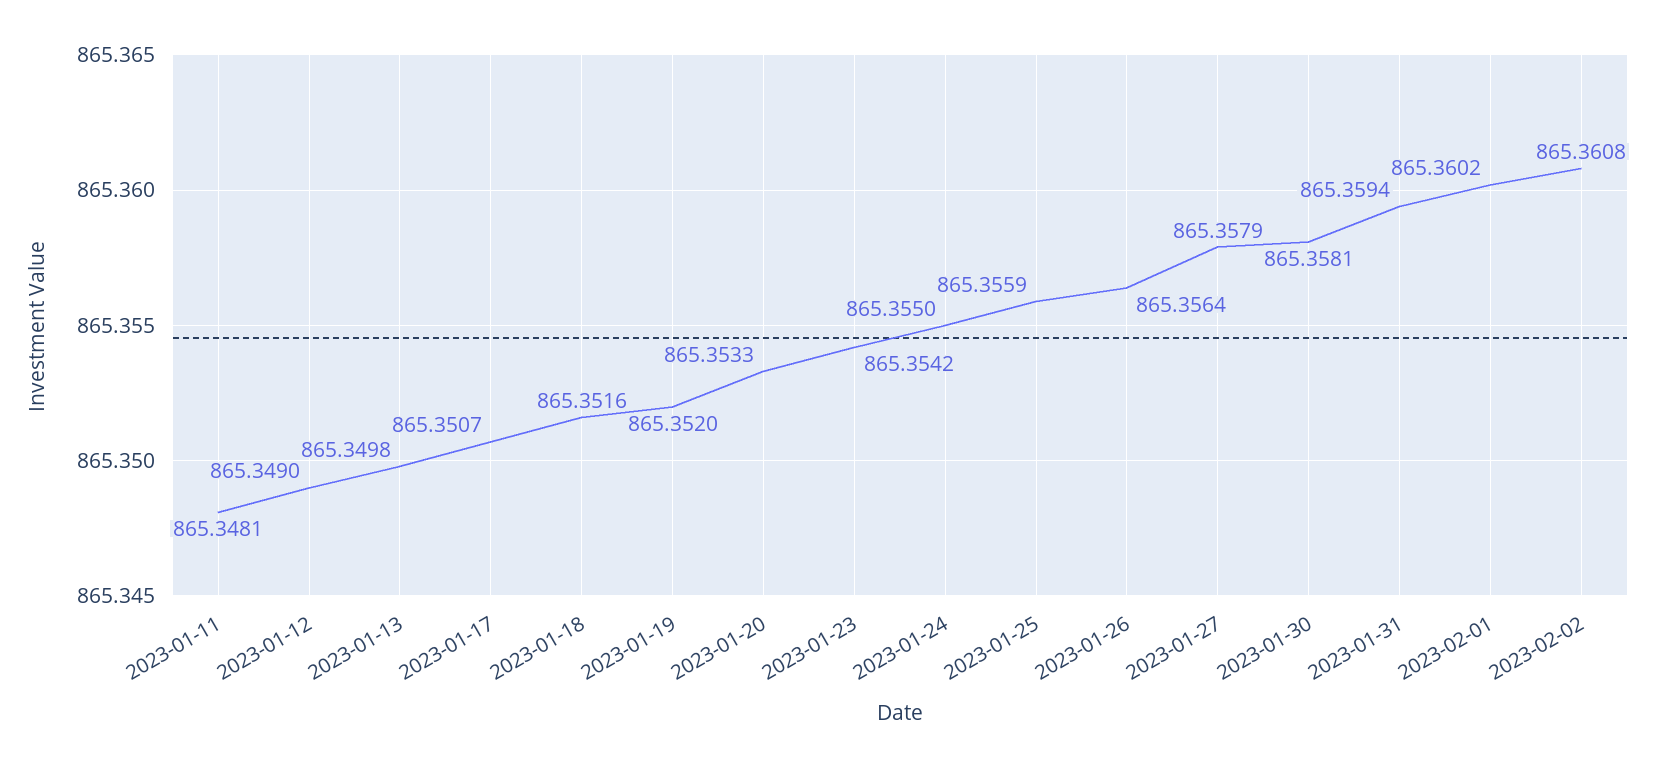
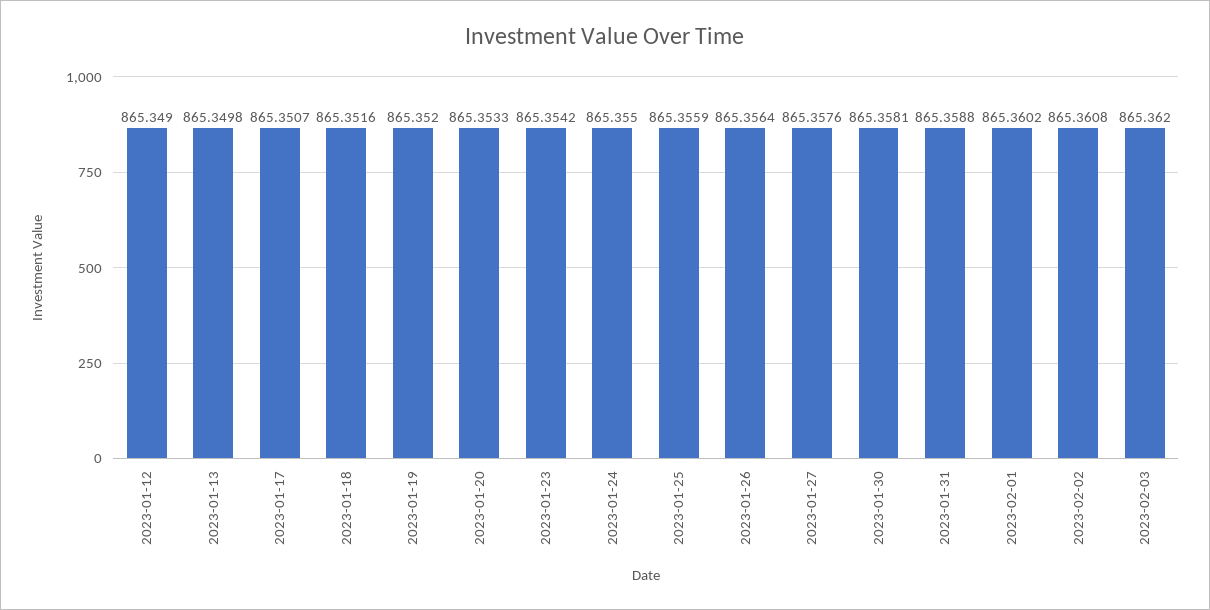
2023-01-11: 865.3481 -> none
2023-01-27: 865.3579 -> 865.3576
2023-01-31: 865.3594 -> 865.3588
2023-02-03: none -> 865.362

